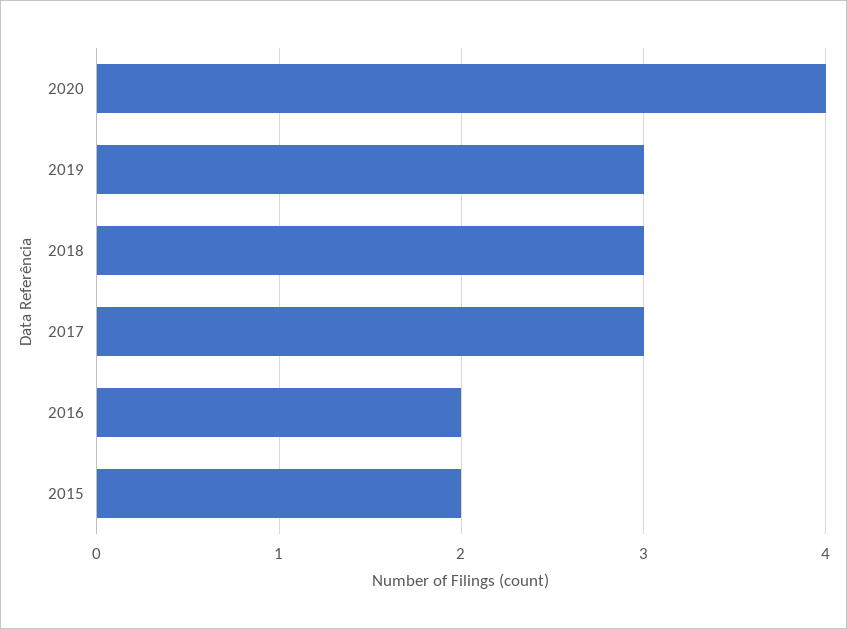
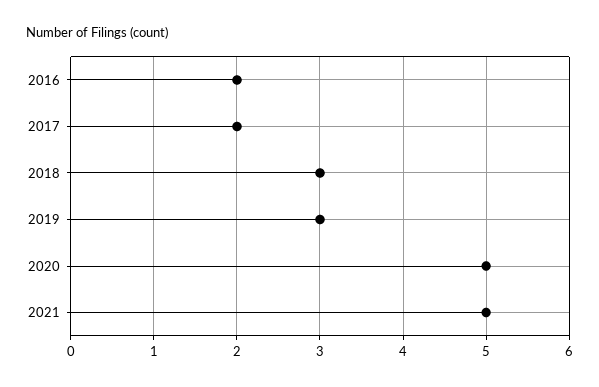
2020: 4 -> 5
2017: 3 -> 2
2015: 2 -> none
2021: none -> 5

